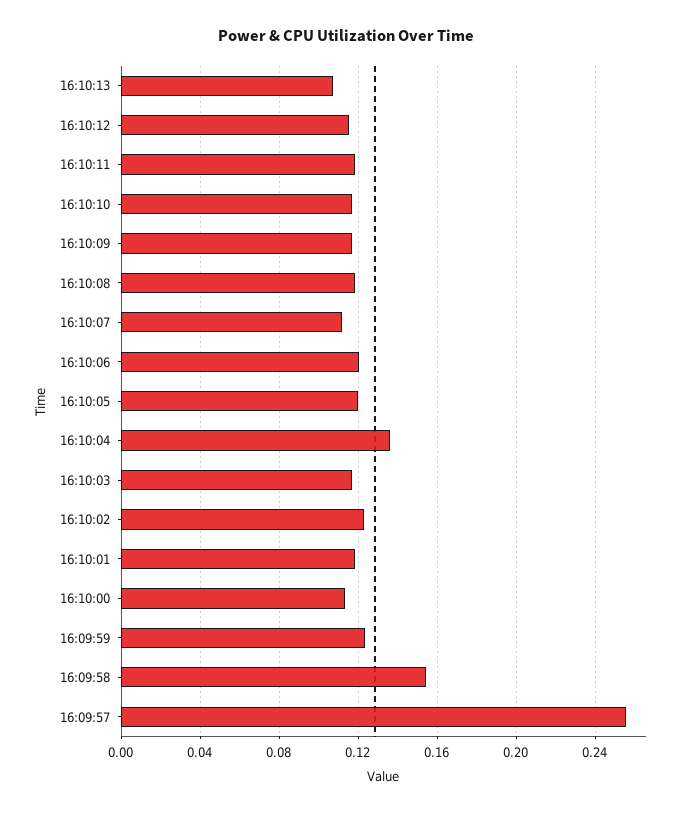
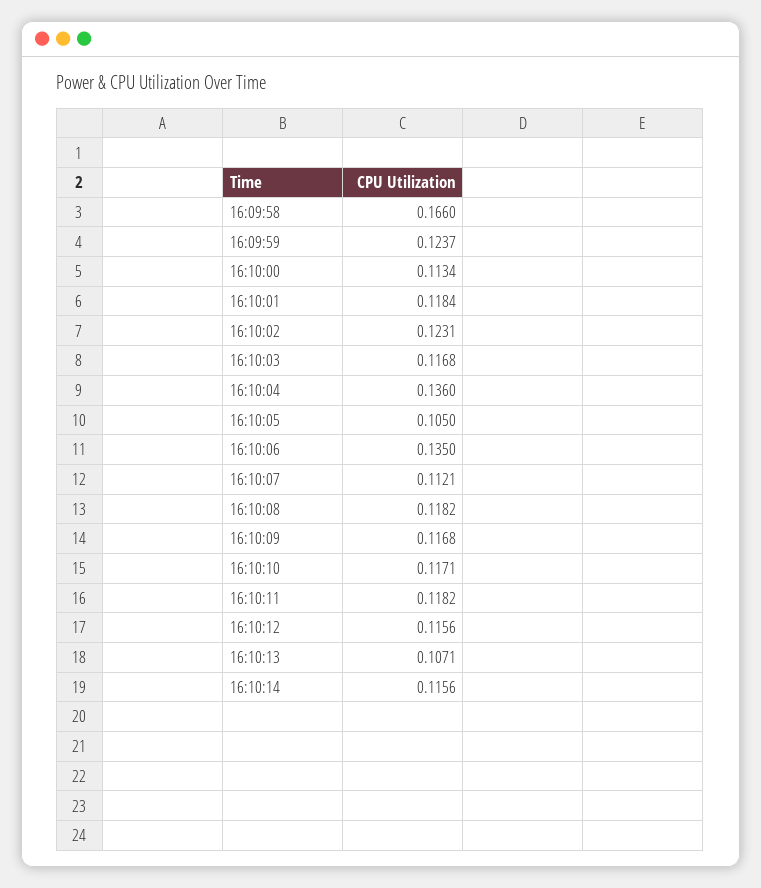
16:10:06: 0.12 -> 0.135
16:10:05: 0.12 -> 0.105
16:09:58: 0.155 -> 0.166
16:09:57: 0.255 -> none
16:10:14: none -> 0.1156

